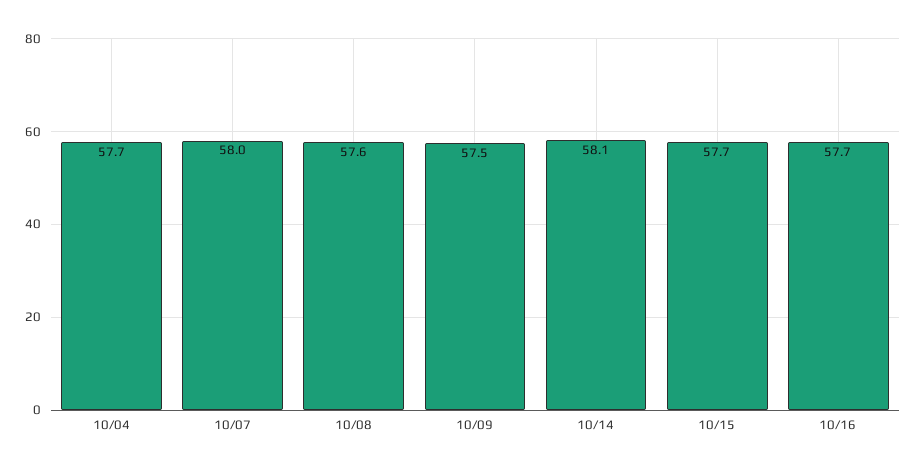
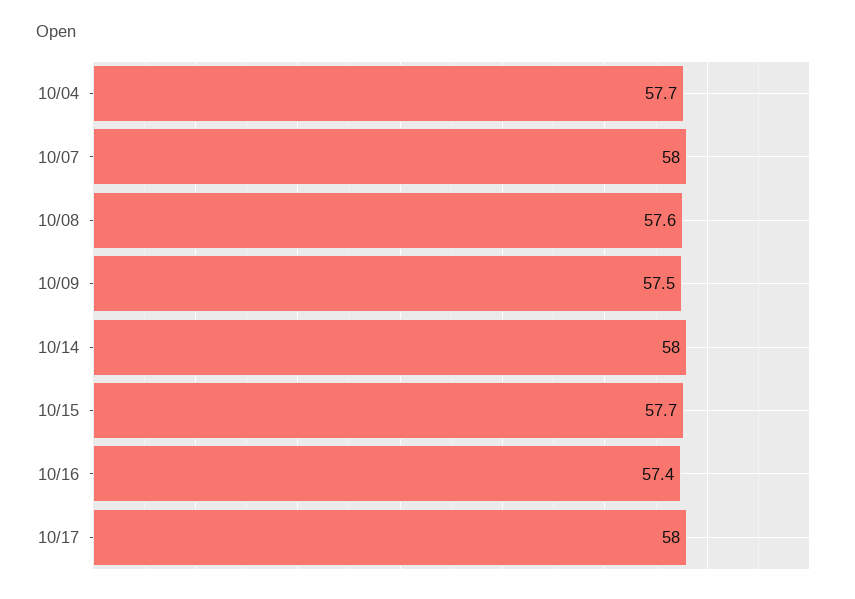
10/14: 58.1 -> 58
10/16: 57.7 -> 57.4
10/17: none -> 58

